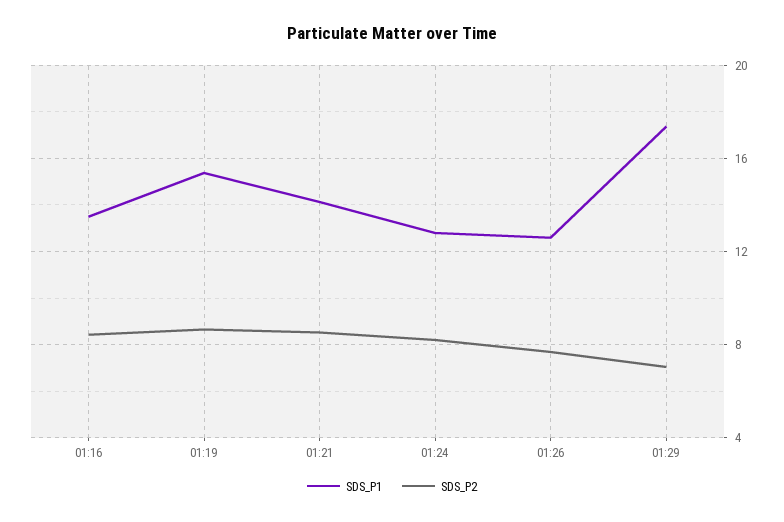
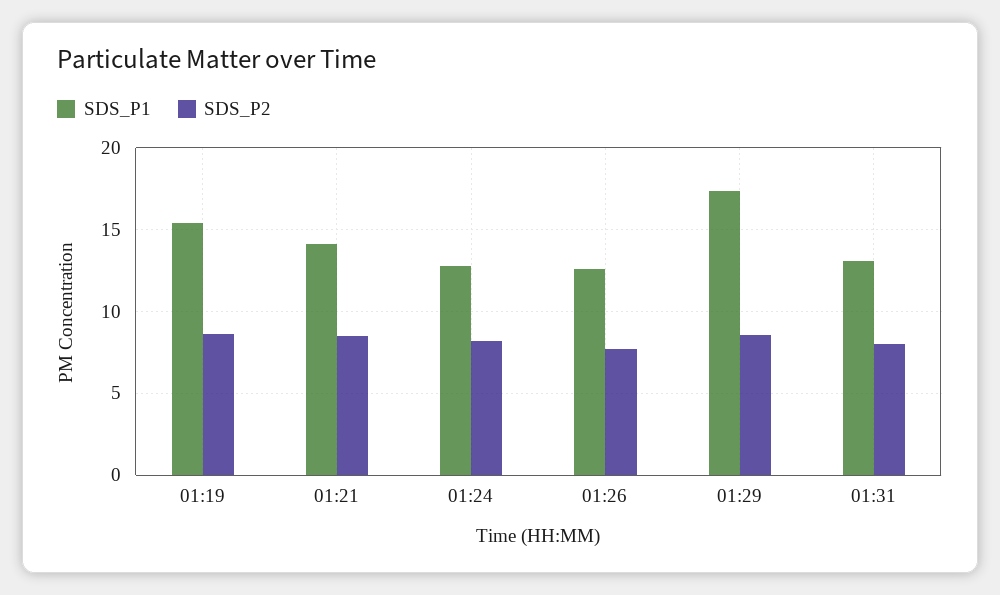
SDS_P1, 01:16: 13.5 -> none
SDS_P2, 01:16: 8.5 -> none
SDS_P2, 01:29: 7 -> 8.5
SDS_P1, 01:31: none -> 13
SDS_P2, 01:31: none -> 8

